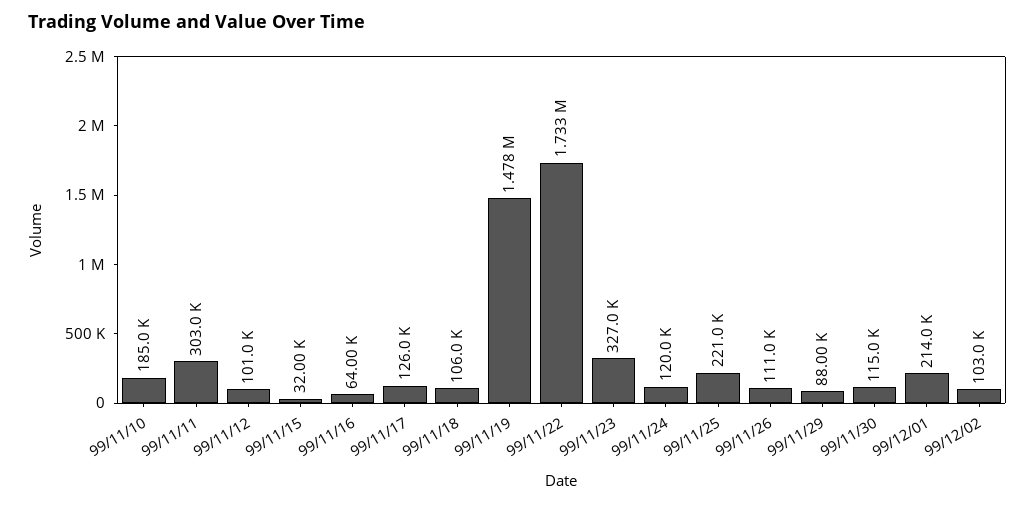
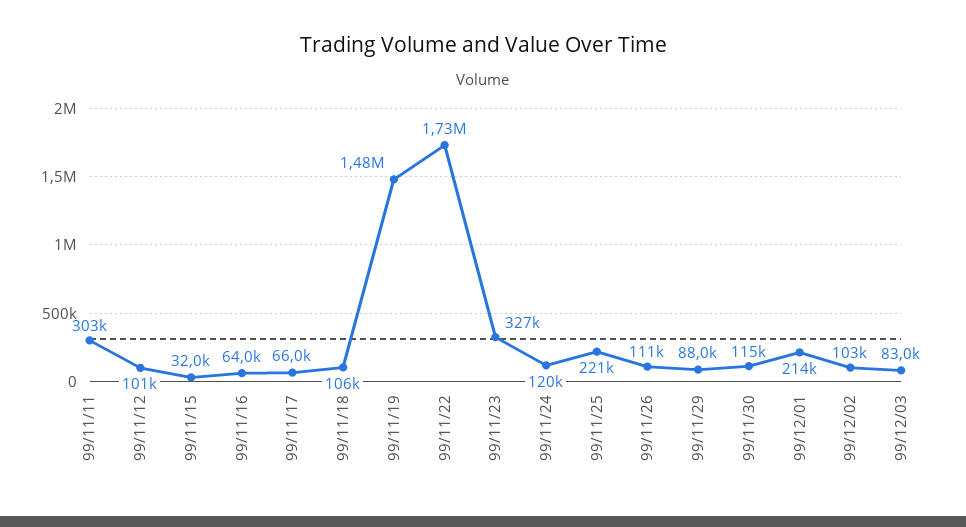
99/11/10: 185000 -> none
99/11/17: 126000 -> 66000
99/12/03: none -> 83000

